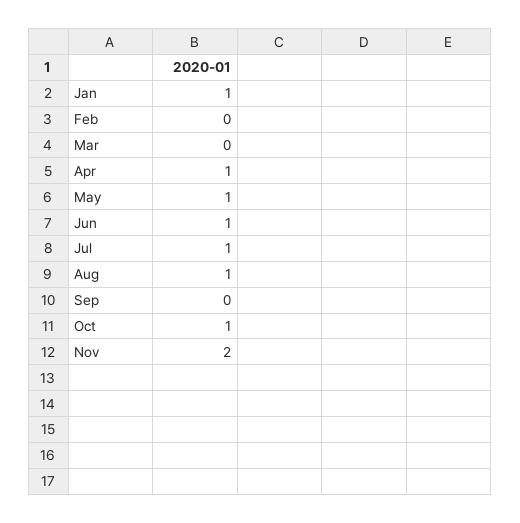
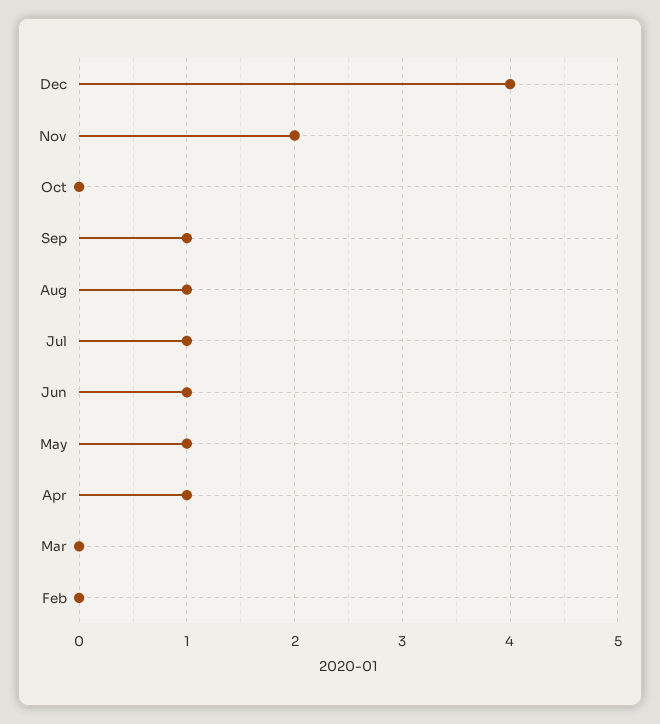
Jan: 1 -> none
Sep: 0 -> 1
Oct: 1 -> 0
Dec: none -> 4

